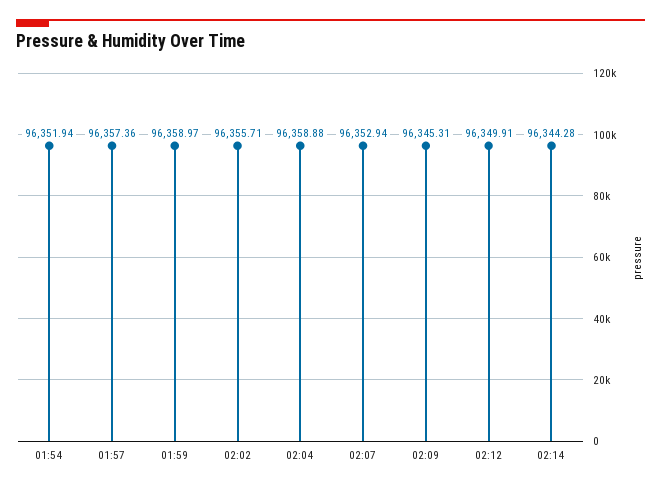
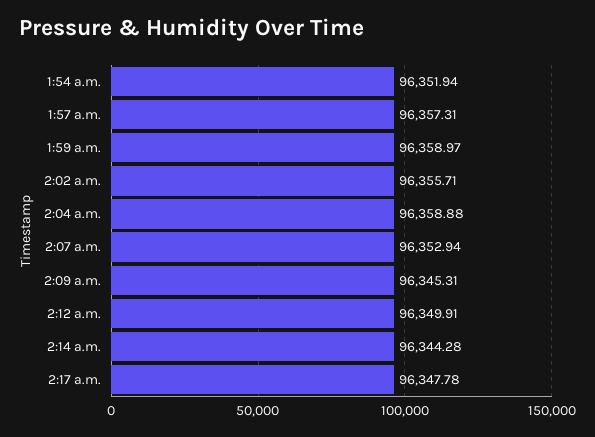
01:57: 96357.36 -> 96357.31
2:17 a.m.: none -> 96347.78

